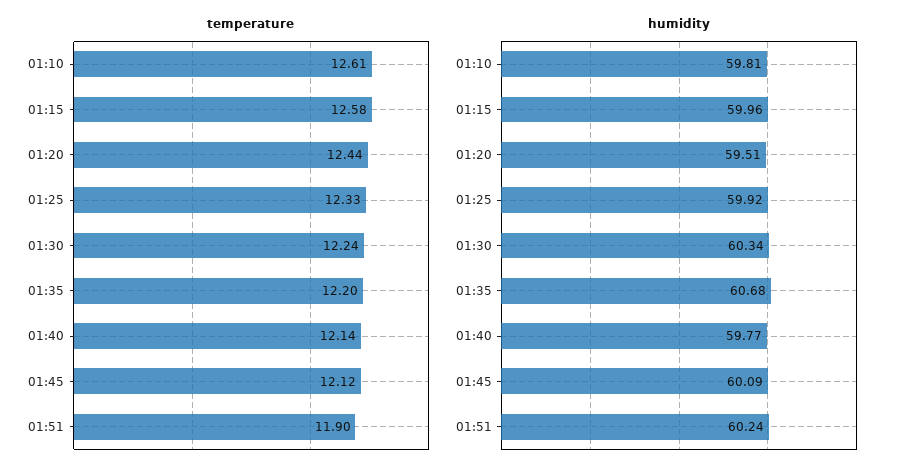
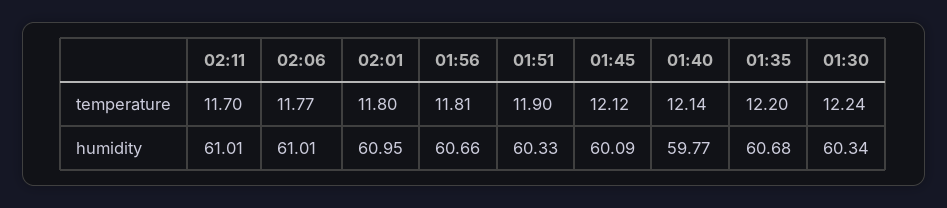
temperature, 01:10: 12.61 -> none
temperature, 01:15: 12.58 -> none
temperature, 01:20: 12.44 -> none
temperature, 01:25: 12.33 -> none
humidity, 01:10: 59.81 -> none
humidity, 01:15: 59.96 -> none
humidity, 01:20: 59.51 -> none
humidity, 01:25: 59.92 -> none
humidity, 01:51: 60.24 -> 60.33
temperature, 02:11: none -> 11.7
temperature, 02:06: none -> 11.77
temperature, 02:01: none -> 11.8
temperature, 01:56: none -> 11.81
humidity, 02:11: none -> 61.01
humidity, 02:06: none -> 61.01
humidity, 02:01: none -> 60.95
humidity, 01:56: none -> 60.66

